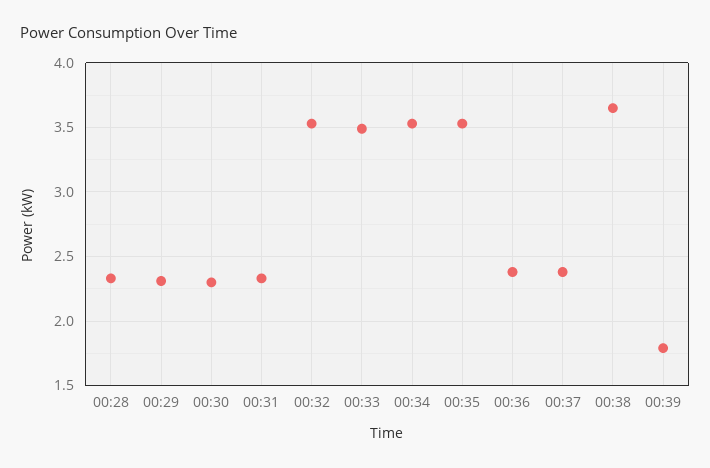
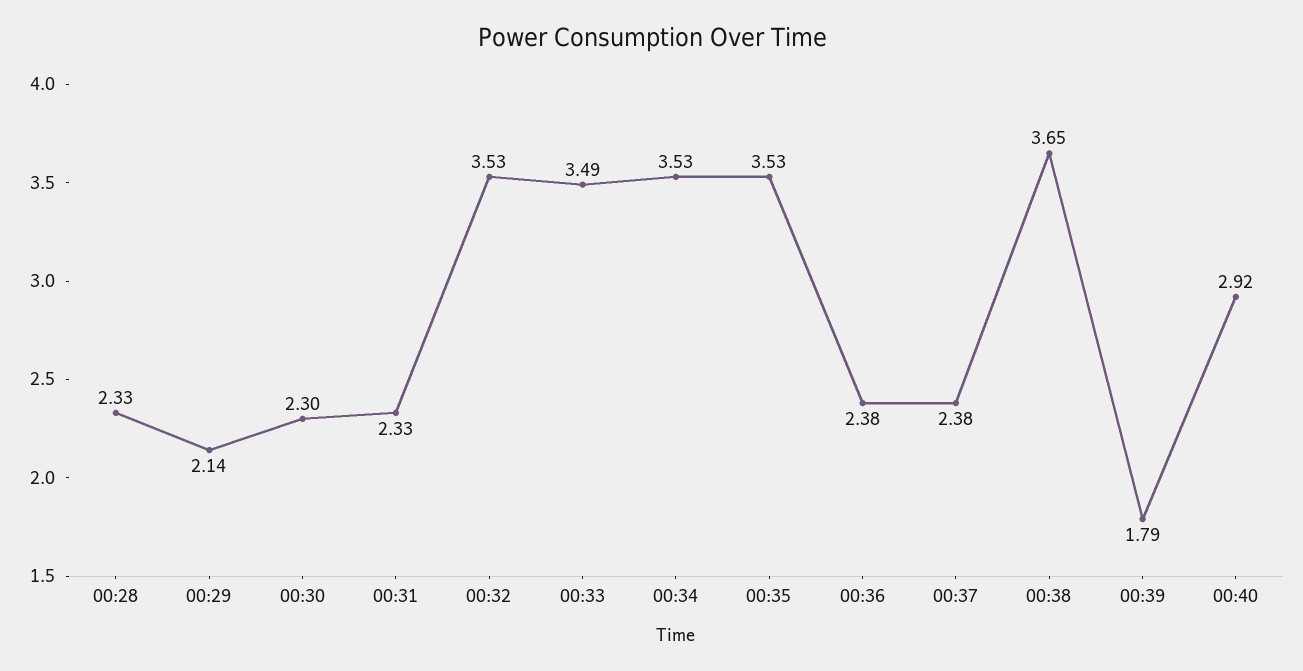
00:29: 2.3 -> 2.14
00:40: none -> 2.92

